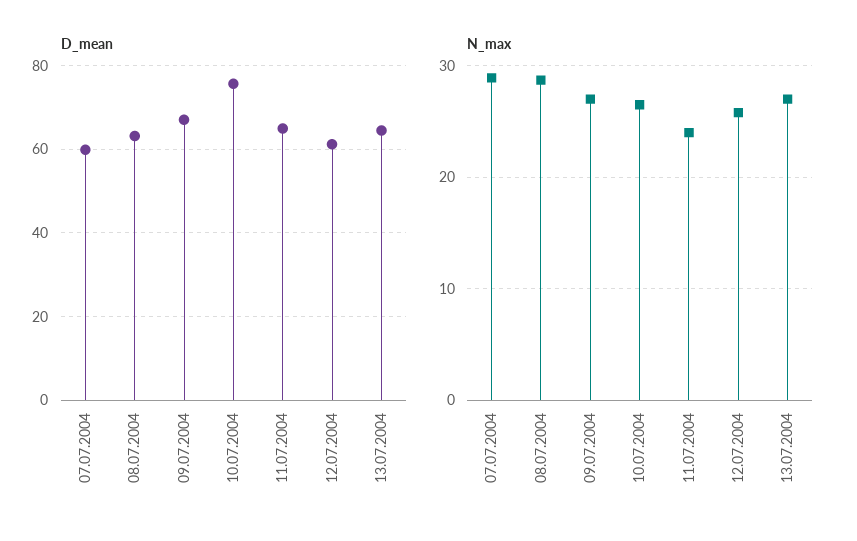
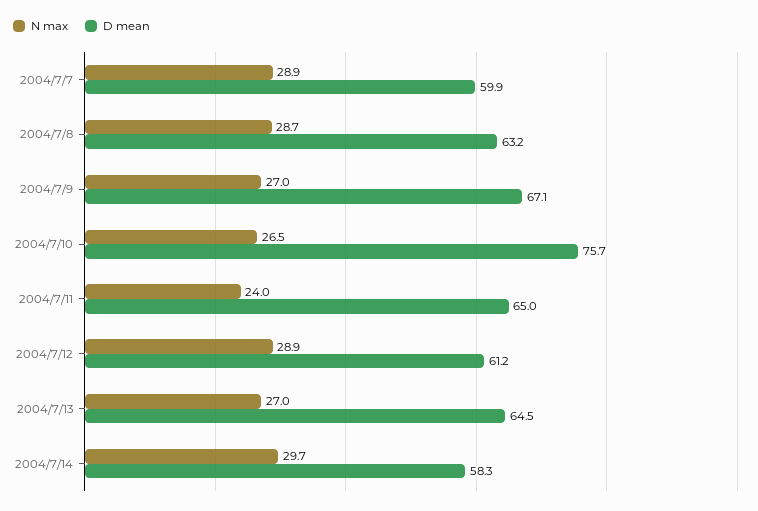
N_max, 12.07.2004: 26 -> 28.9
N_max, 2004/7/14: none -> 29.7
D_mean, 2004/7/14: none -> 58.3

